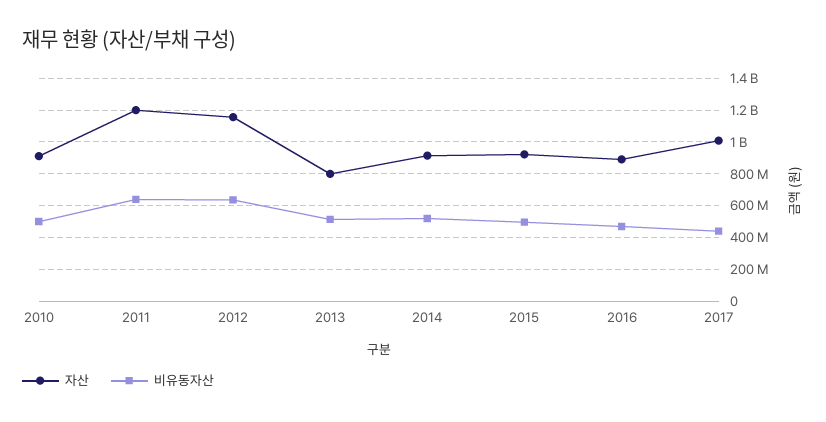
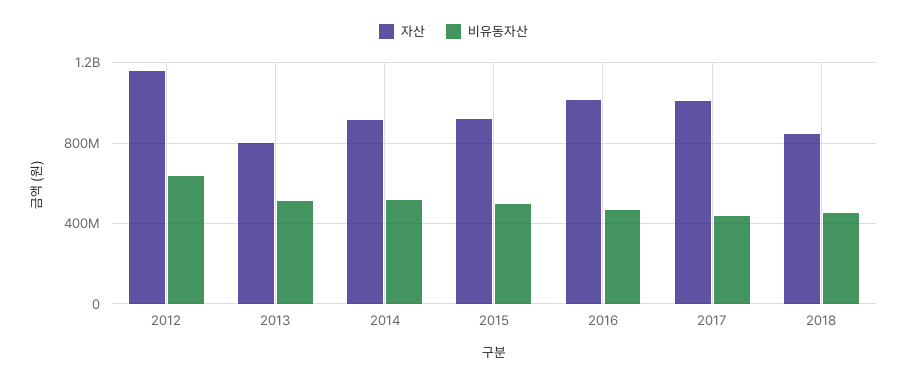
자산, 2010: 900000000 -> none
비유동자산, 2010: 500000000 -> none
자산, 2011: 1200000000 -> none
비유동자산, 2011: 650000000 -> none
자산, 2016: 900000000 -> 1000000000
자산, 2018: none -> 850000000
비유동자산, 2018: none -> 450000000

